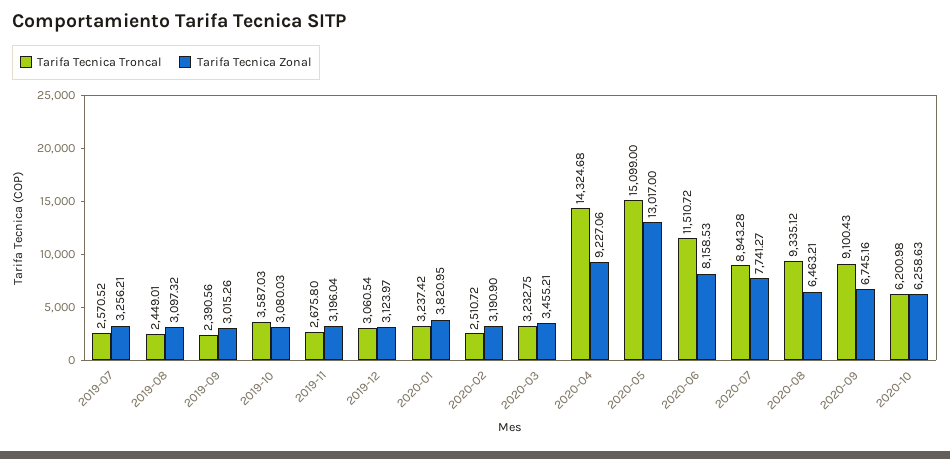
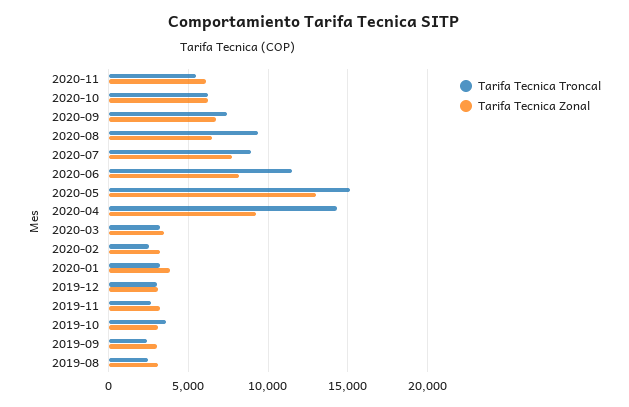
Tarifa Tecnica Troncal, 2019-07: 2570.52 -> none
Tarifa Tecnica Zonal, 2019-07: 3256.21 -> none
Tarifa Tecnica Troncal, 2020-09: 9100.43 -> 7500
Tarifa Tecnica Troncal, 2020-11: none -> 5500
Tarifa Tecnica Zonal, 2020-11: none -> 6000

